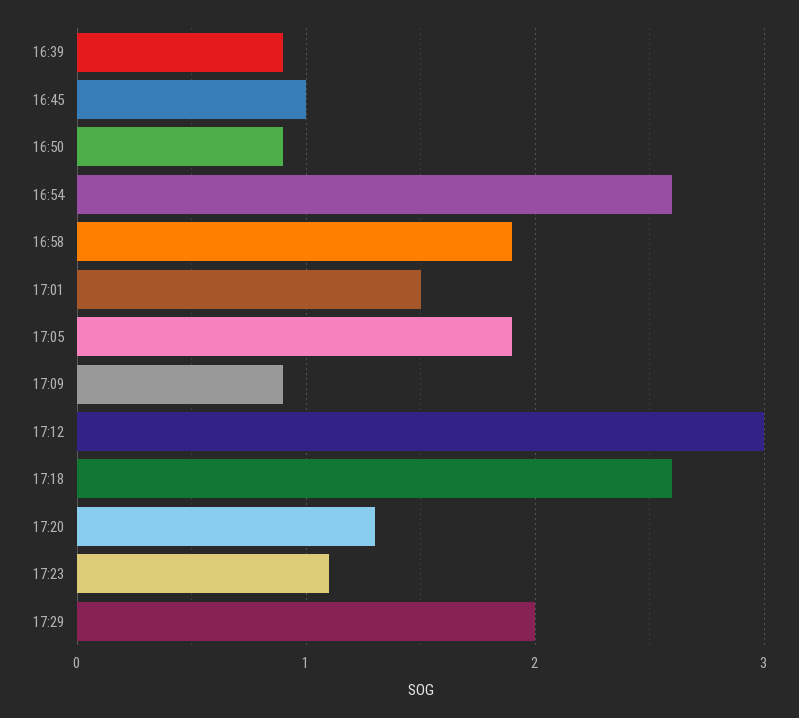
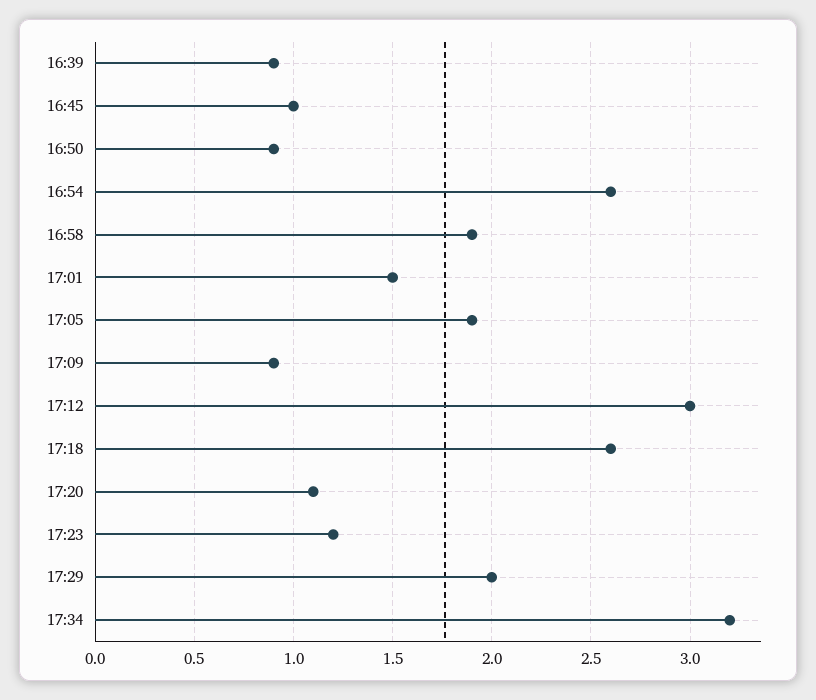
17:20: 1.3 -> 1.1
17:23: 1.1 -> 1.2
17:34: none -> 3.2

